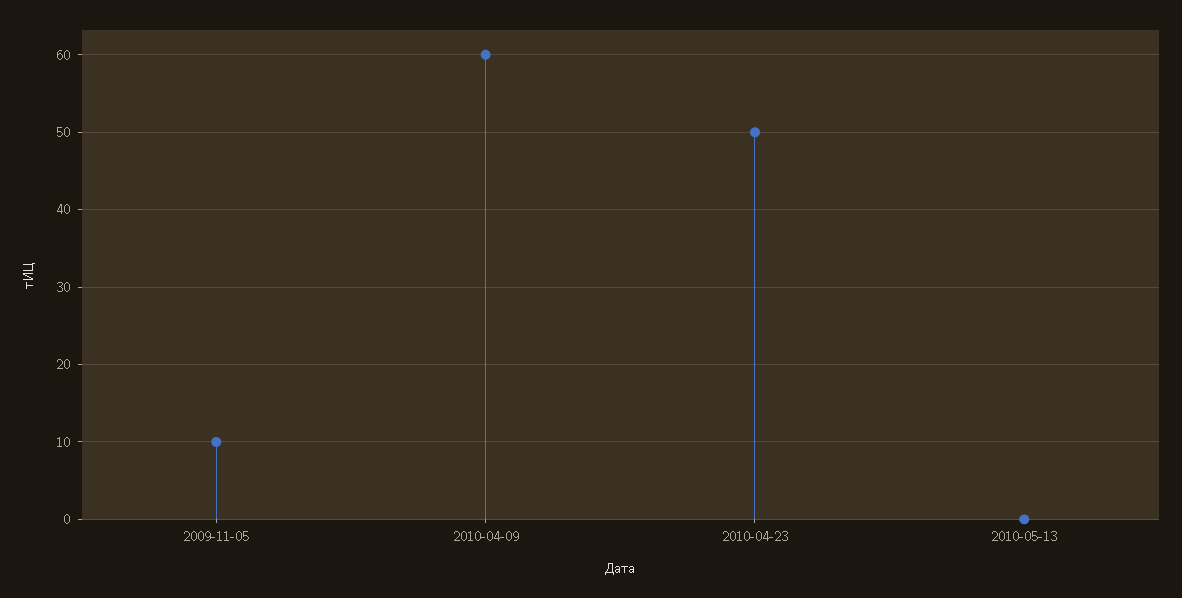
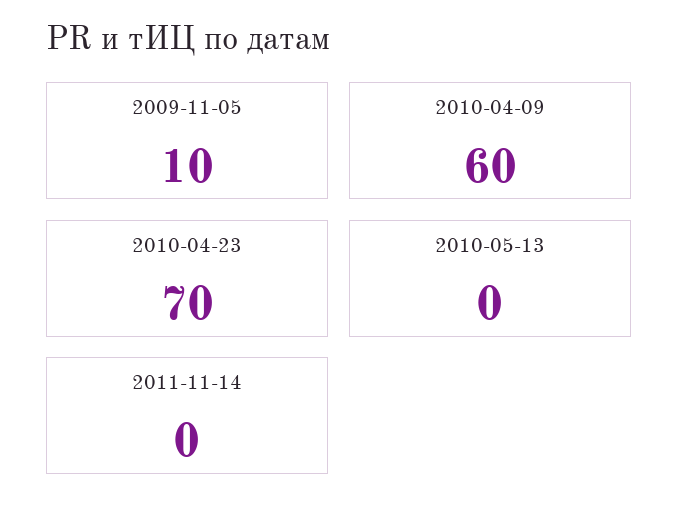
2010-04-23: 50 -> 70
2011-11-14: none -> 0

